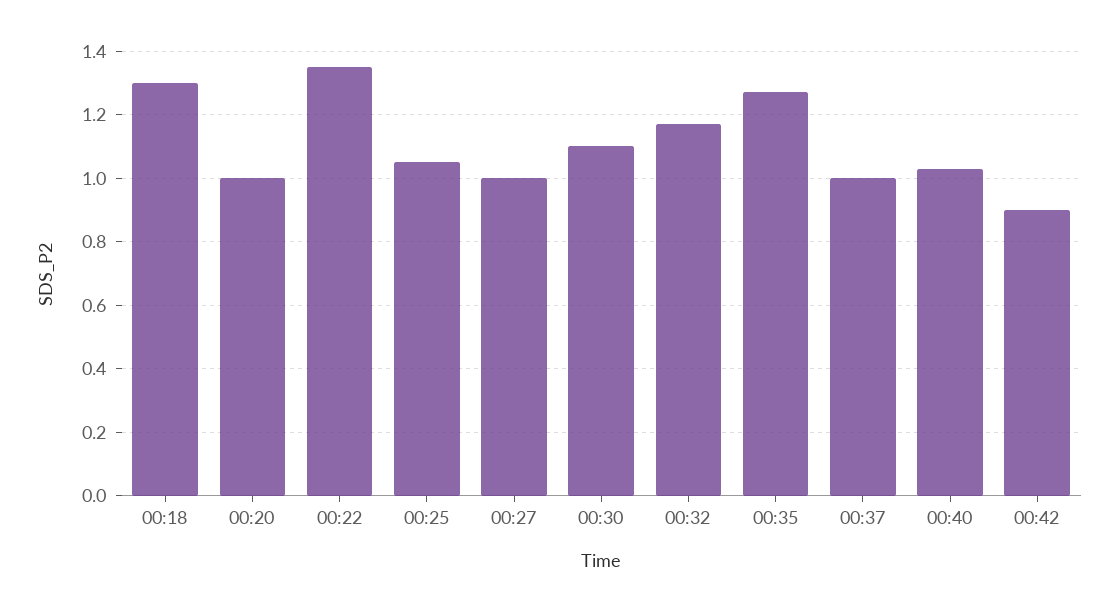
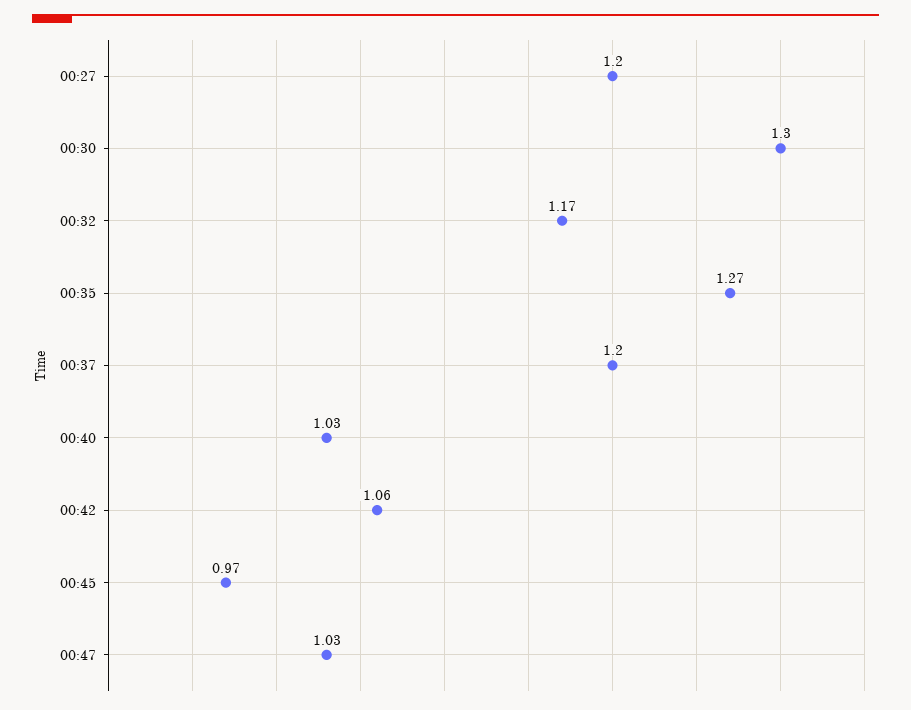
00:18: 1.3 -> none
00:20: 1 -> none
00:22: 1.35 -> none
00:25: 1.05 -> none
00:27: 1 -> 1.2
00:30: 1.1 -> 1.3
00:37: 1 -> 1.2
00:42: 0.9 -> 1.06
00:45: none -> 0.97
00:47: none -> 1.03

